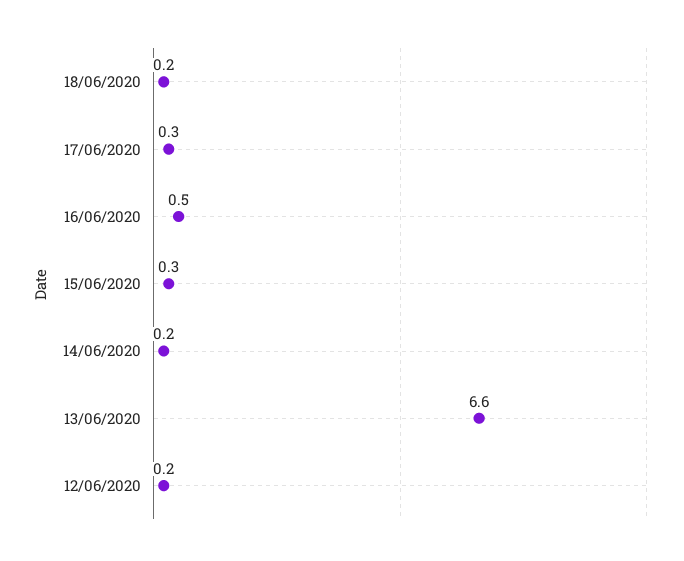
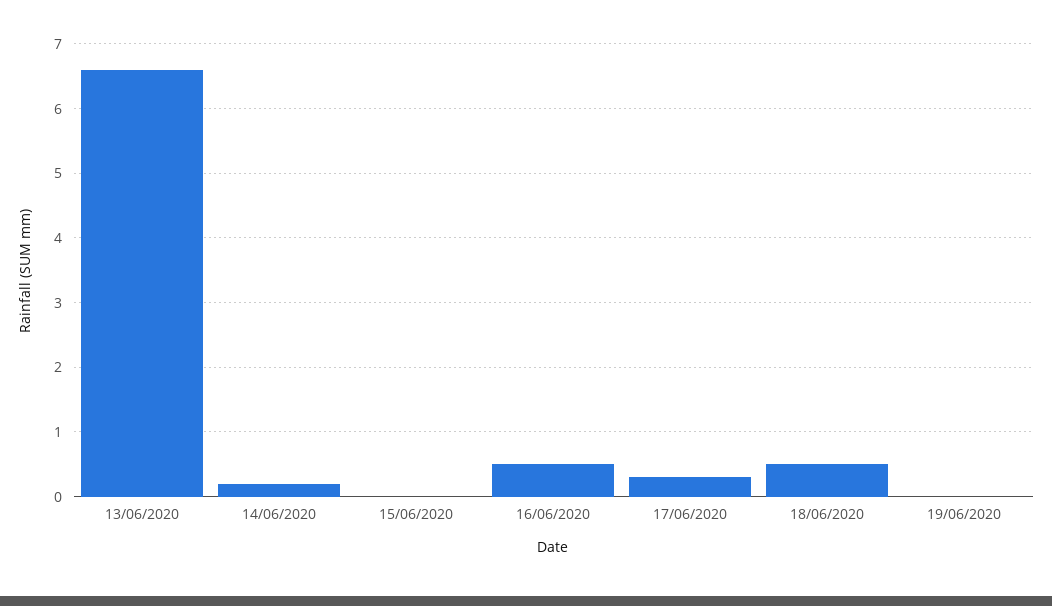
18/06/2020: 0.2 -> 0.5
15/06/2020: 0.3 -> 0
12/06/2020: 0.2 -> none
19/06/2020: none -> 0

